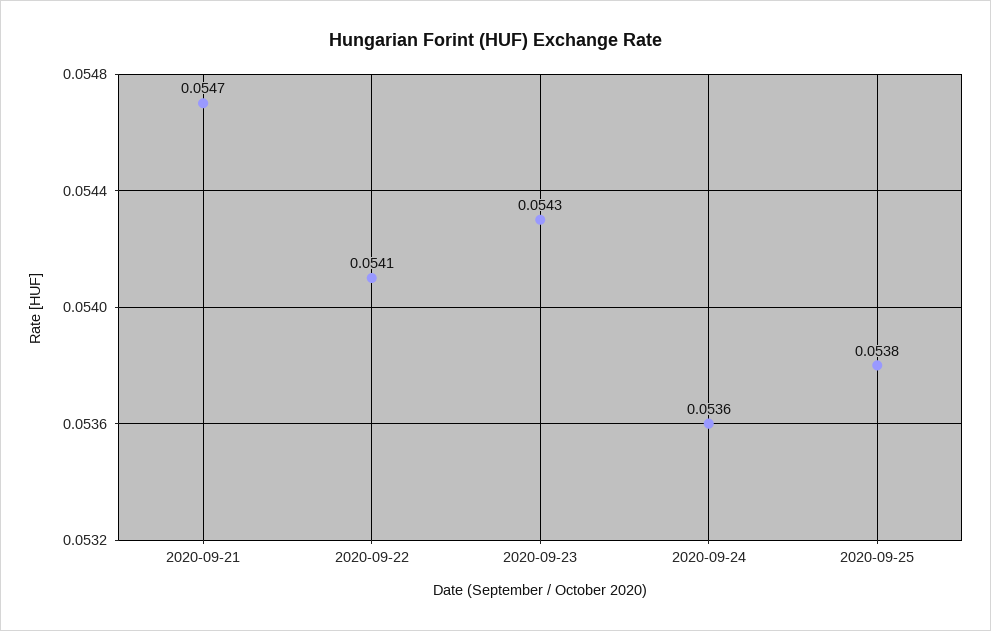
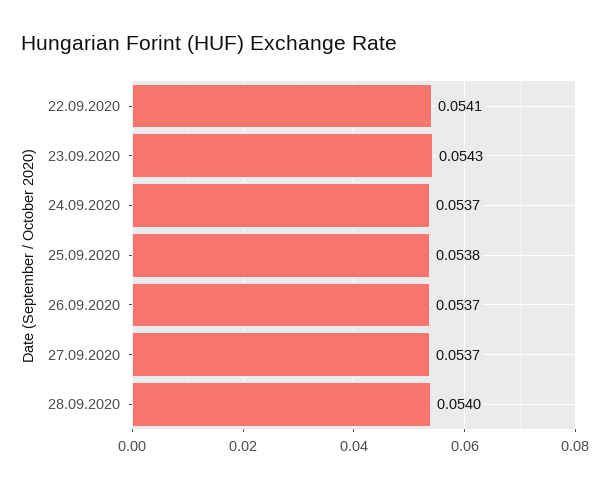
2020-09-21: 0.0547 -> none
2020-09-24: 0.0536 -> 0.0537
26.09.2020: none -> 0.0537
27.09.2020: none -> 0.0537
28.09.2020: none -> 0.054

